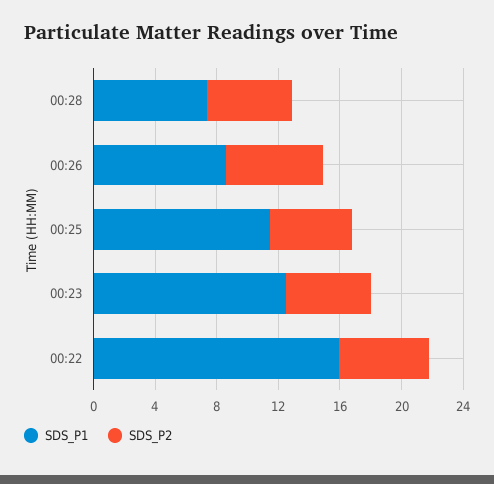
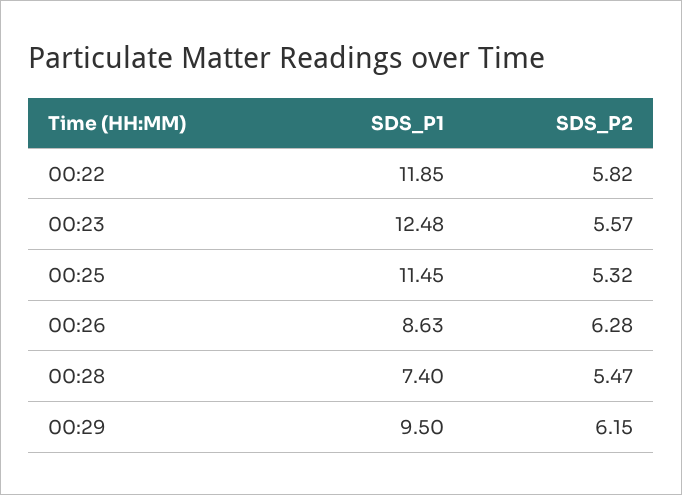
SDS_P1, 00:22: 16 -> 11.85
SDS_P1, 00:29: none -> 9.5
SDS_P2, 00:29: none -> 6.15

